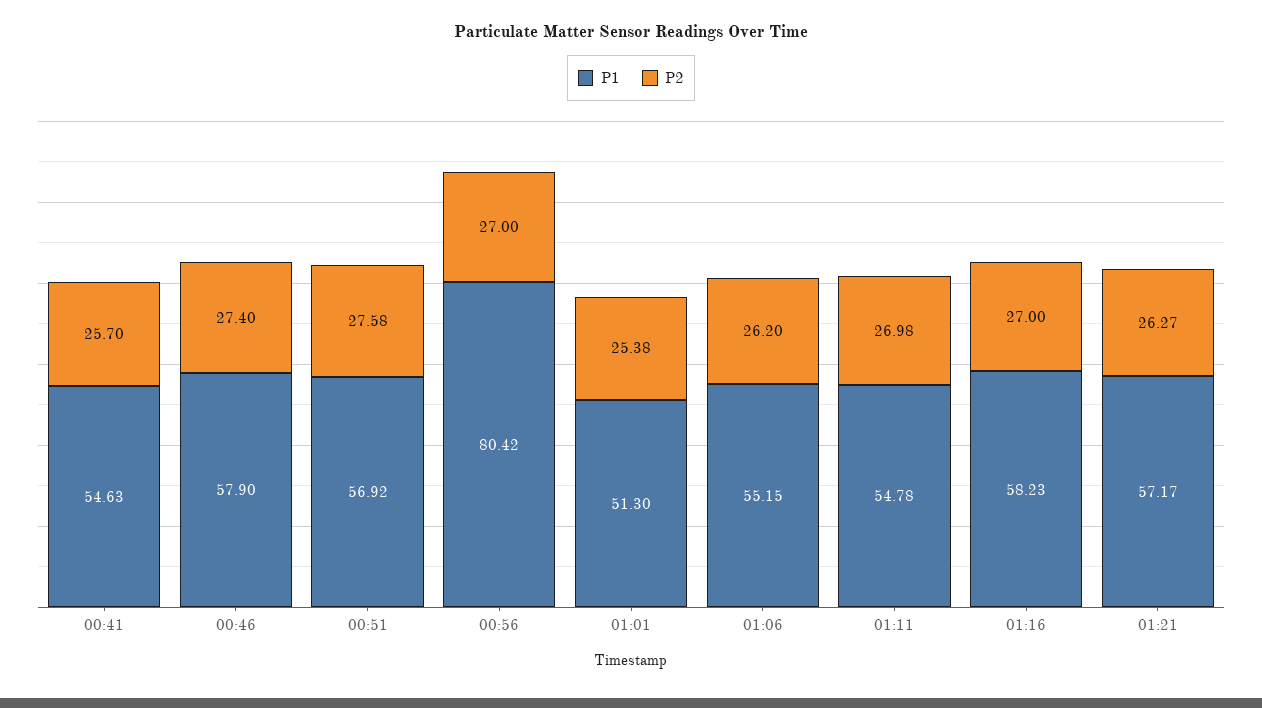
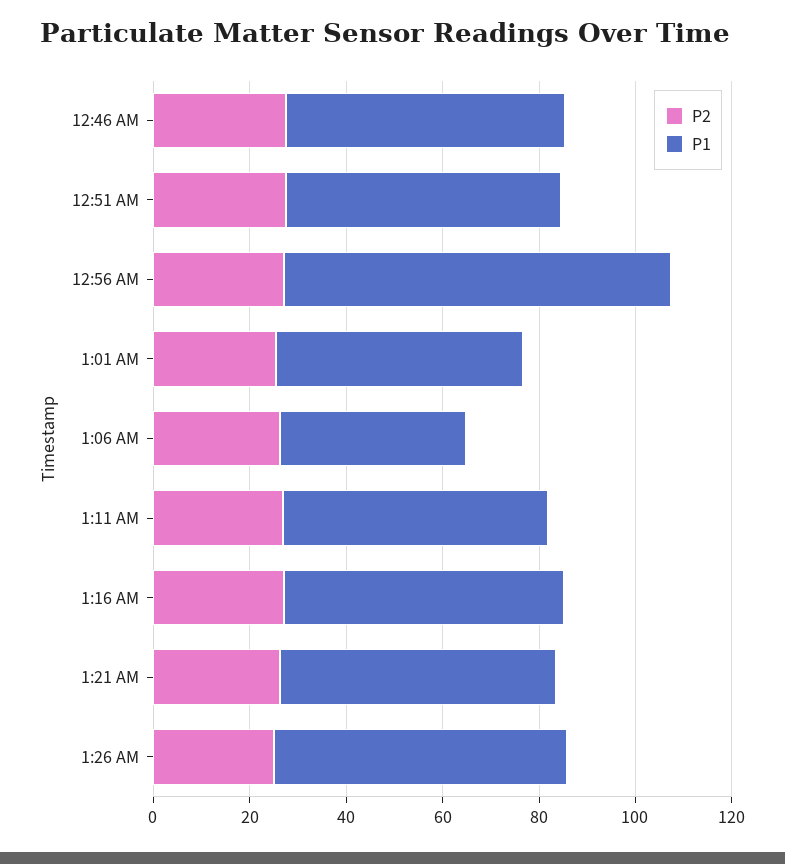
P1, 00:41: 54.63 -> none
P2, 00:41: 25.7 -> none
P1, 01:06: 55.15 -> 40
P2, 1:26 AM: none -> 25
P1, 1:26 AM: none -> 60

